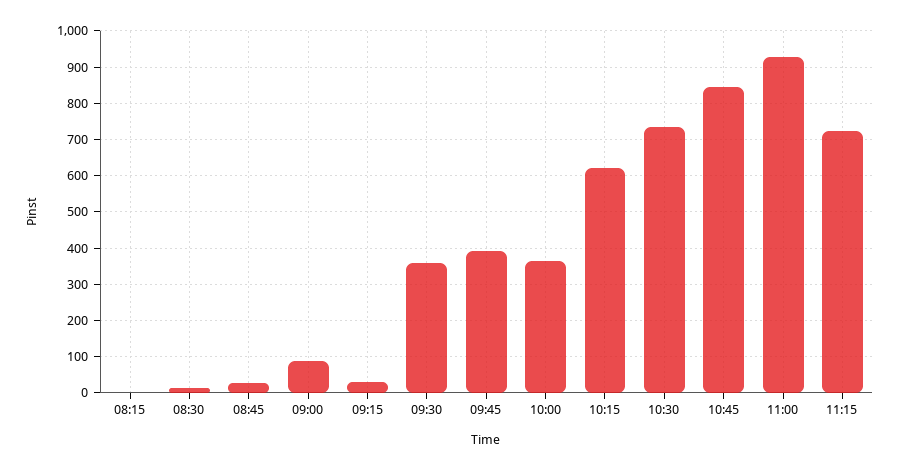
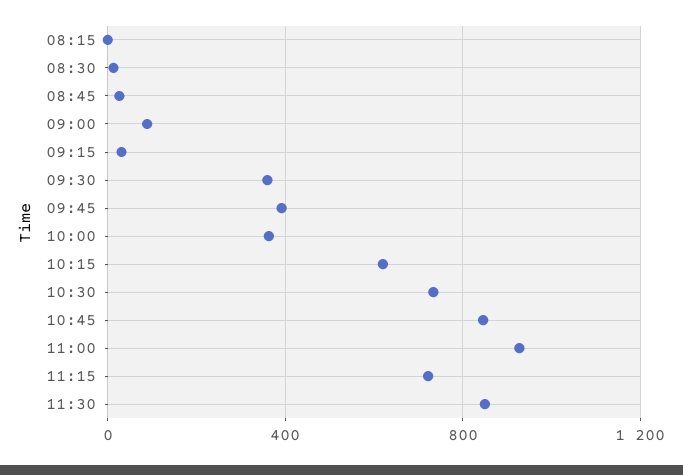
11:30: none -> 850

